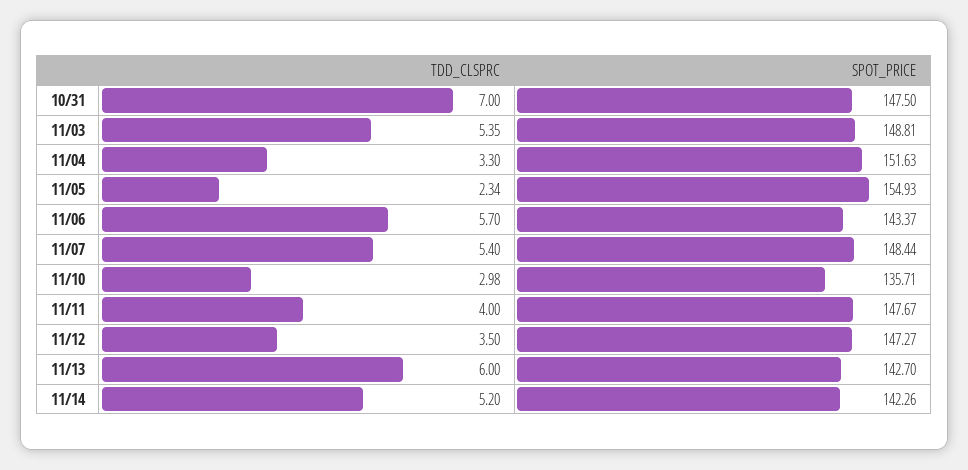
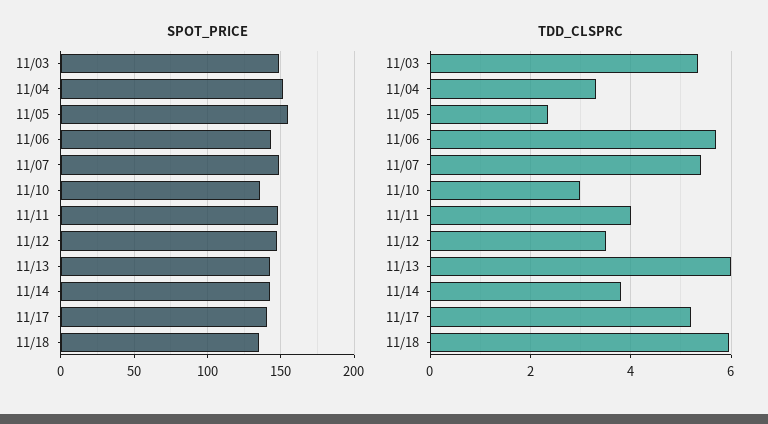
TDD_CLSPRC, 10/31: 7 -> none
SPOT_PRICE, 10/31: 147.5 -> none
TDD_CLSPRC, 11/14: 5.2 -> 3.8
SPOT_PRICE, 11/17: none -> 140
SPOT_PRICE, 11/18: none -> 135
TDD_CLSPRC, 11/17: none -> 5.2
TDD_CLSPRC, 11/18: none -> 6

